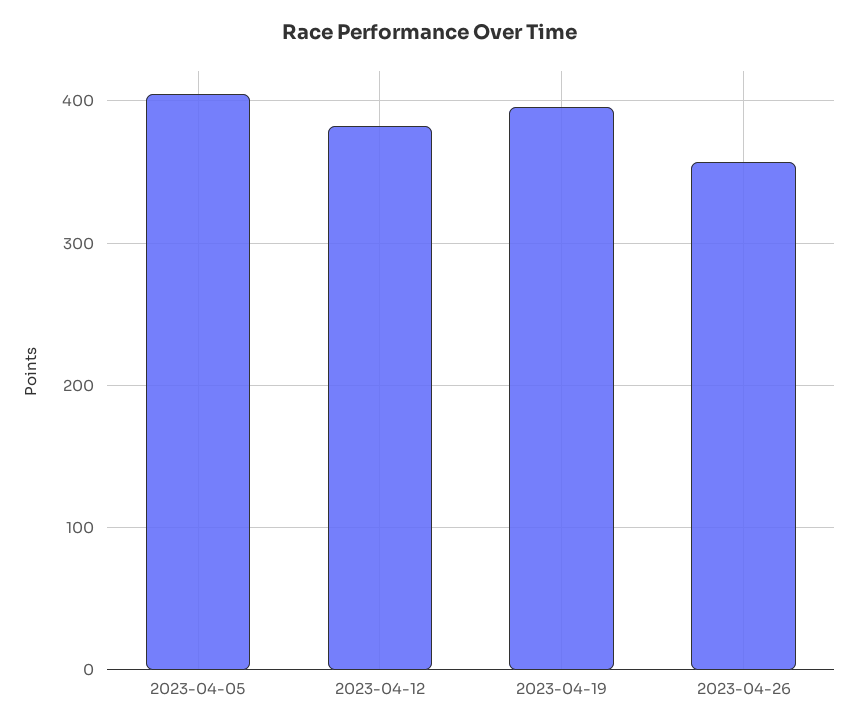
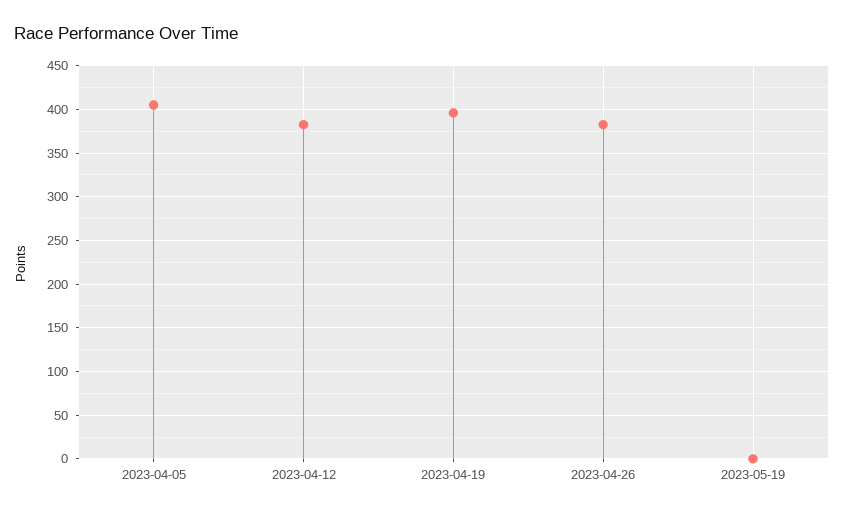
2023-04-26: 360 -> 380
2023-05-19: none -> 0

